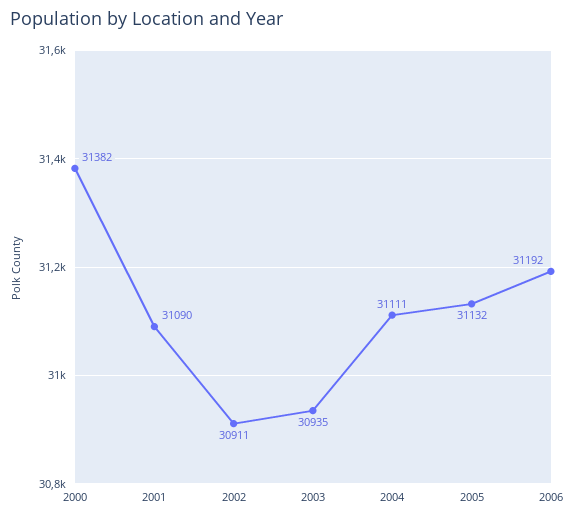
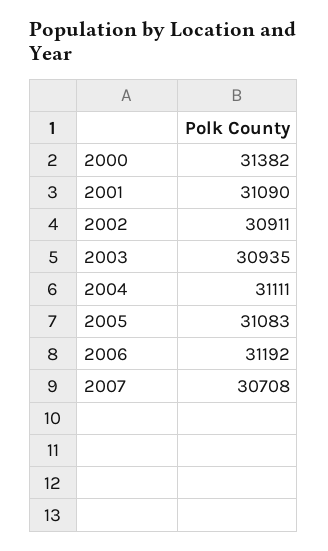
2005: 31132 -> 31083
2007: none -> 30708

